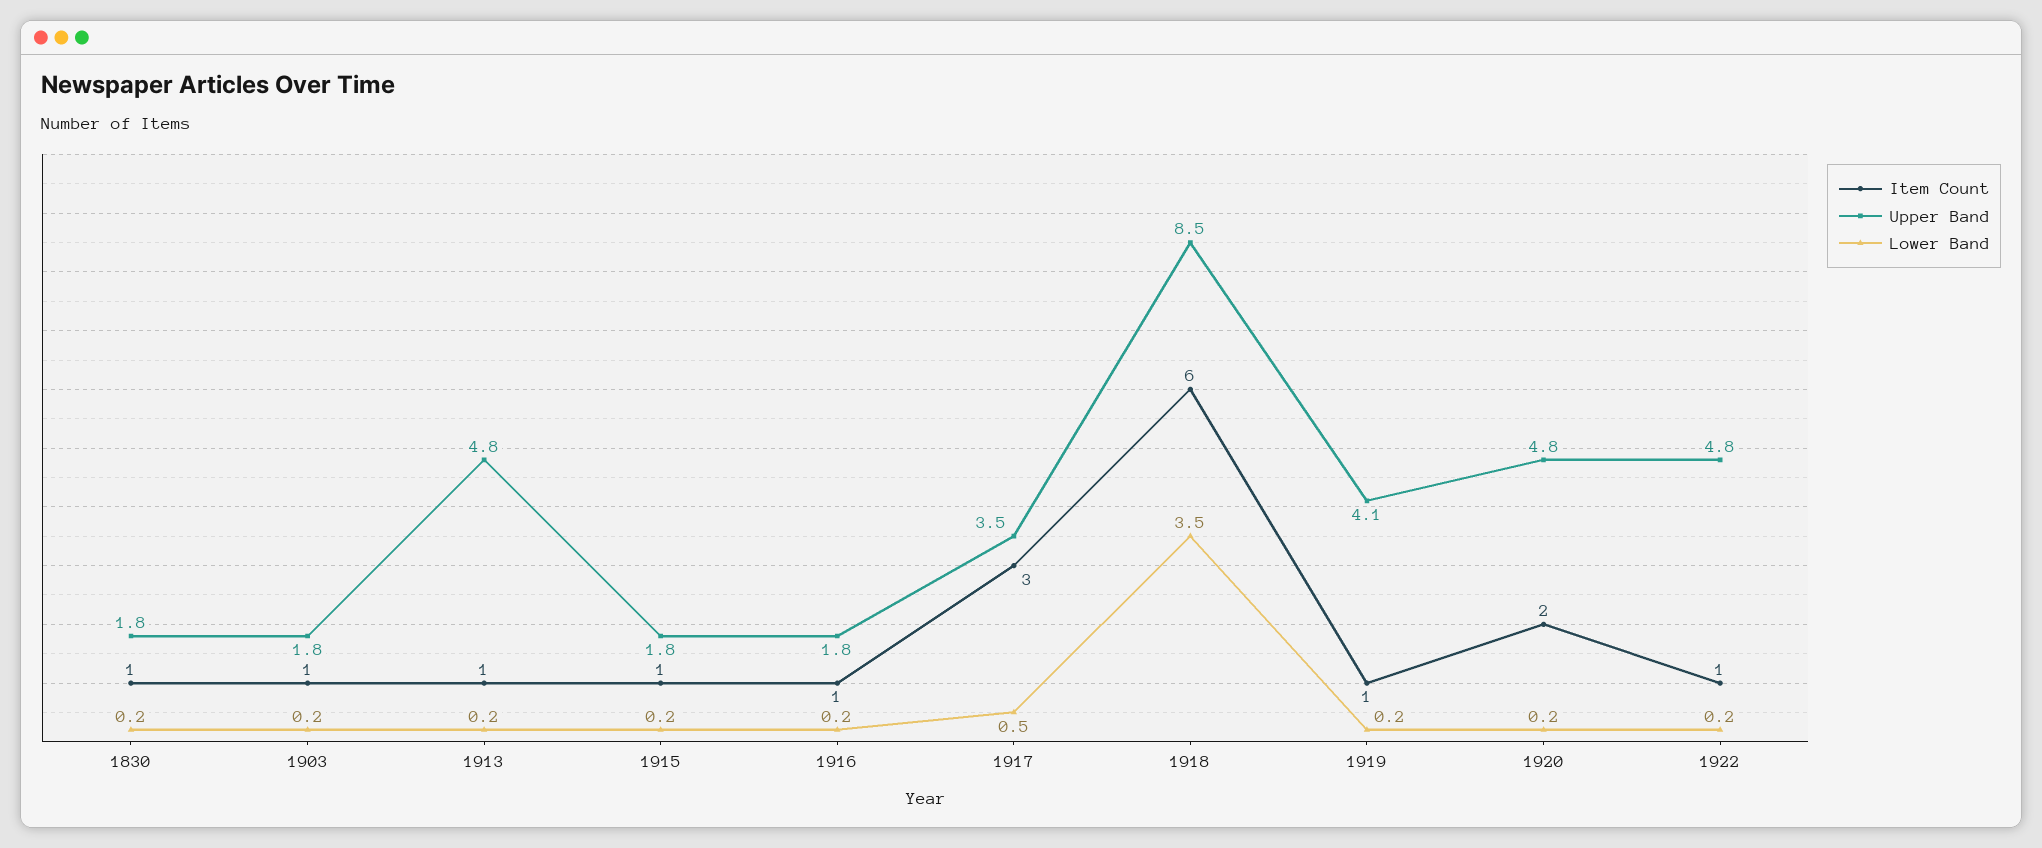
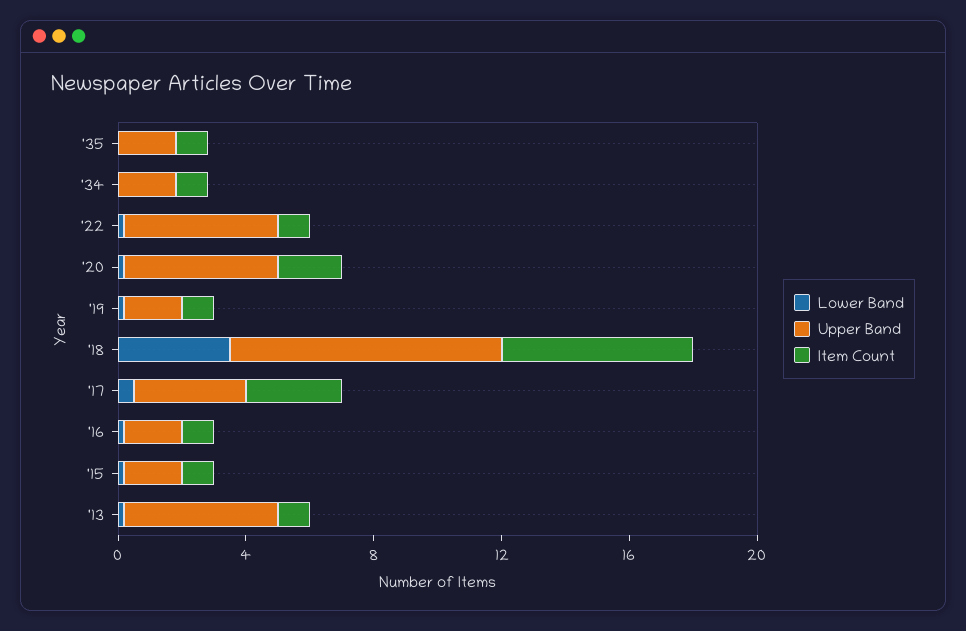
Item Count, 1830: 1 -> none
Upper Band, 1830: 1.8 -> none
Lower Band, 1830: 0.2 -> none
Item Count, 1903: 1 -> none
Upper Band, 1903: 1.8 -> none
Lower Band, 1903: 0.2 -> none
Upper Band, 1919: 4.1 -> 2
Lower Band, '35: none -> 0
Upper Band, '35: none -> 2
Item Count, '35: none -> 1
Lower Band, '34: none -> 0
Upper Band, '34: none -> 2
Item Count, '34: none -> 1

